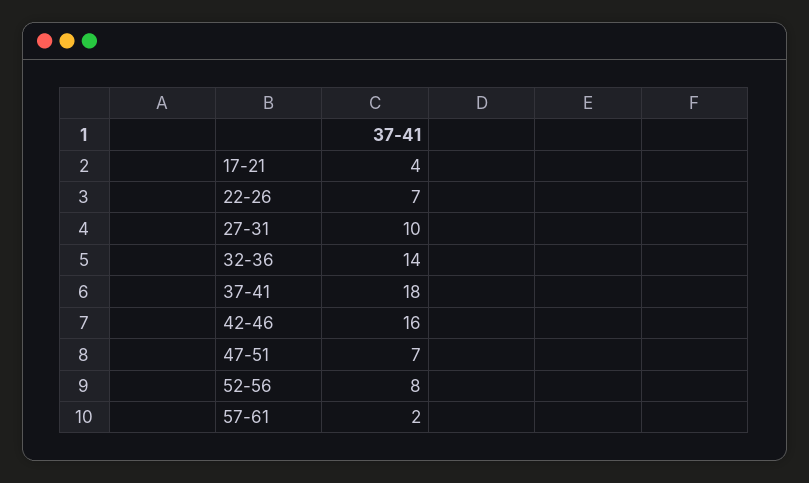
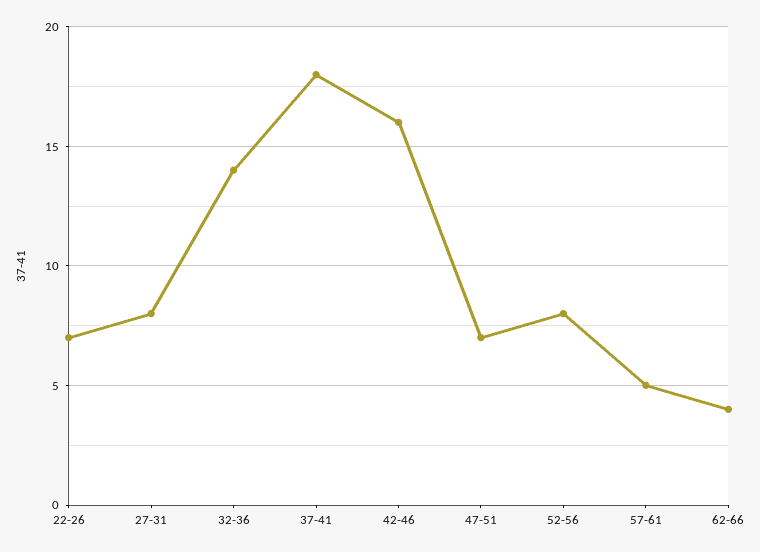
17-21: 4 -> none
27-31: 10 -> 8
57-61: 2 -> 5
62-66: none -> 4

